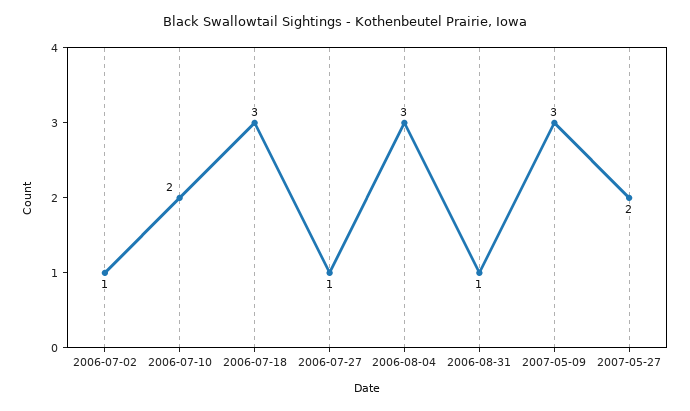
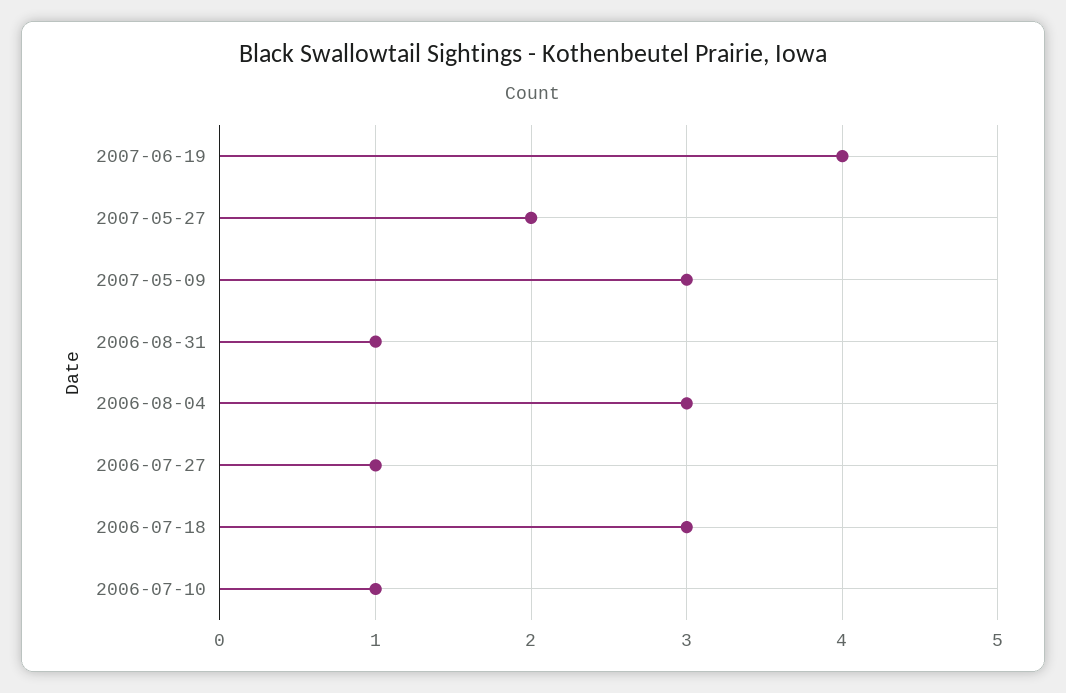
2006-07-02: 1 -> none
2006-07-10: 2 -> 1
2007-06-19: none -> 4

